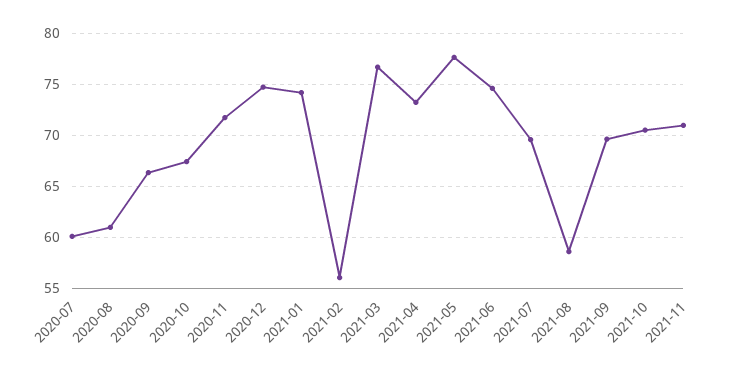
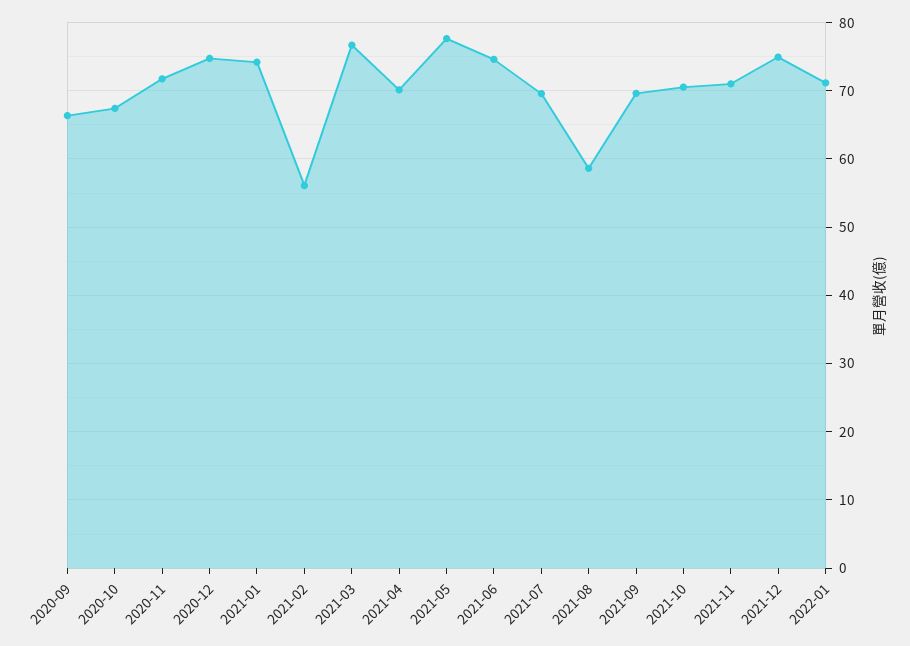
2020-07: 60 -> none
2020-08: 61 -> none
2021-04: 73 -> 70
2021-12: none -> 75
2022-01: none -> 71

